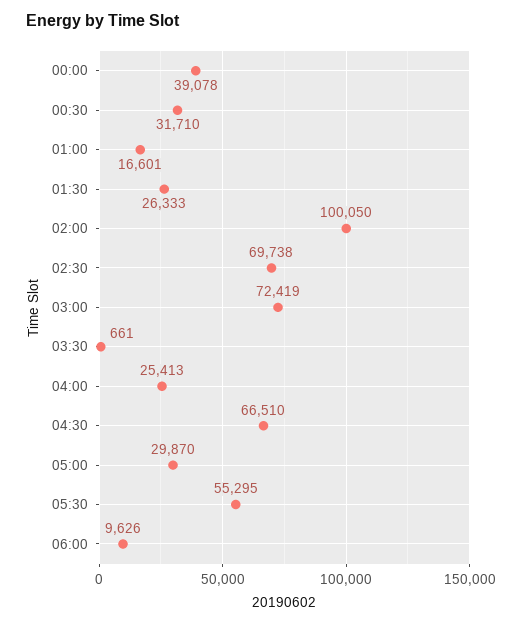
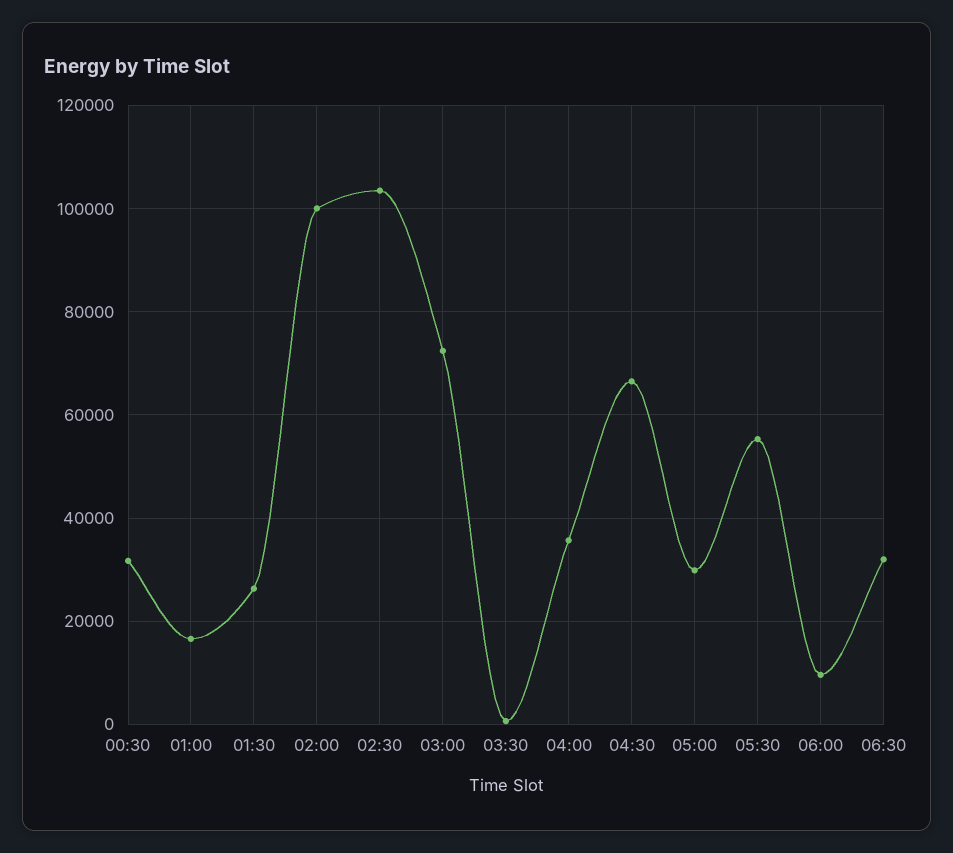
00:00: 39078 -> none
02:30: 69738 -> 104000
04:00: 25413 -> 36000
06:30: none -> 32000

